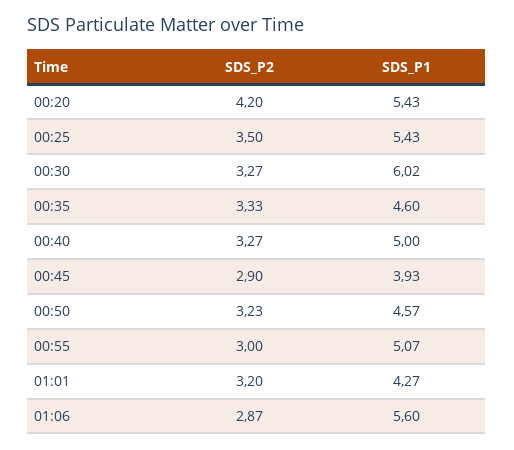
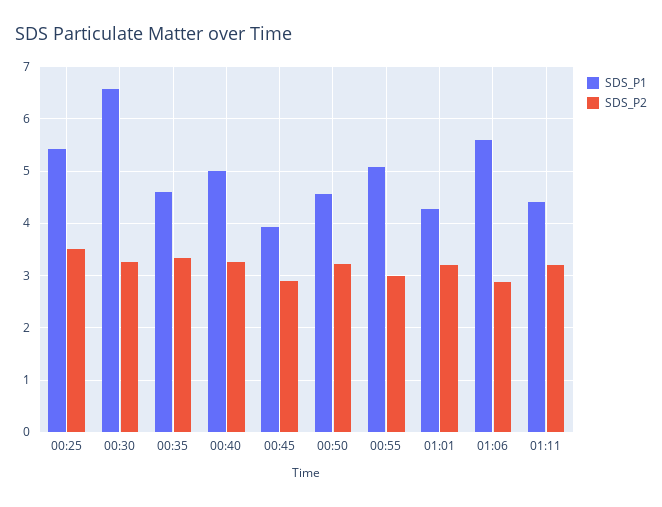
SDS_P2, 00:20: 4.2 -> none
SDS_P1, 00:20: 5.43 -> none
SDS_P1, 00:30: 6.02 -> 6.6
SDS_P1, 01:11: none -> 4.4
SDS_P2, 01:11: none -> 3.2

